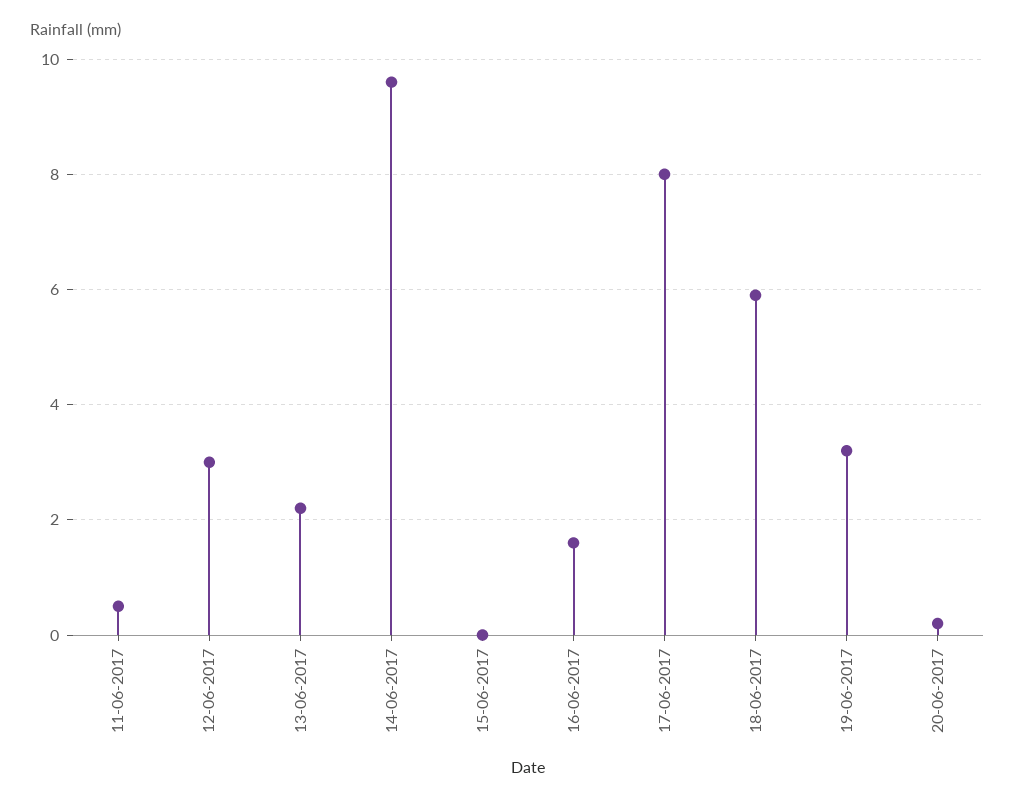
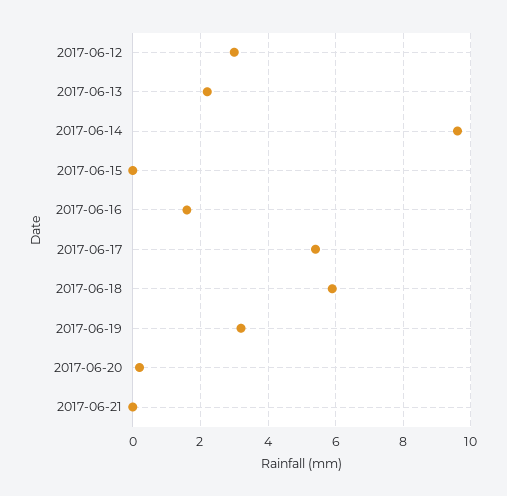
11-06-2017: 0.5 -> none
17-06-2017: 8 -> 5.5
2017-06-21: none -> 0

